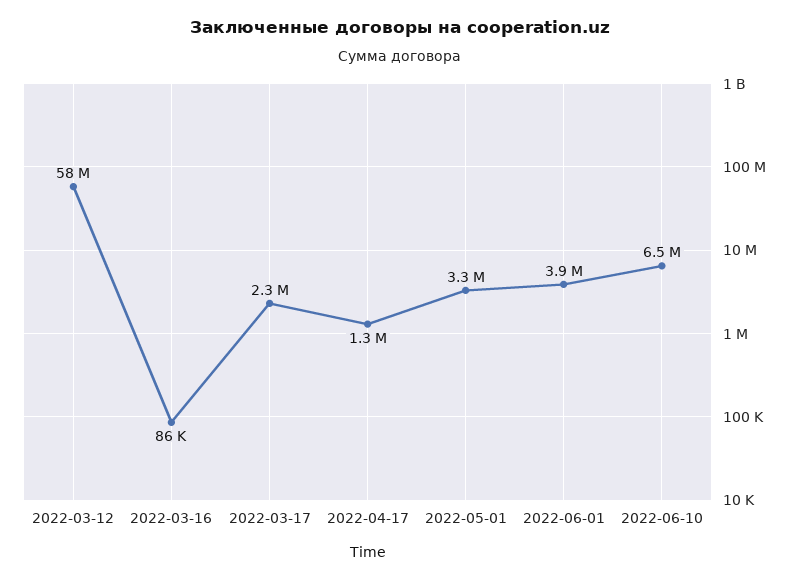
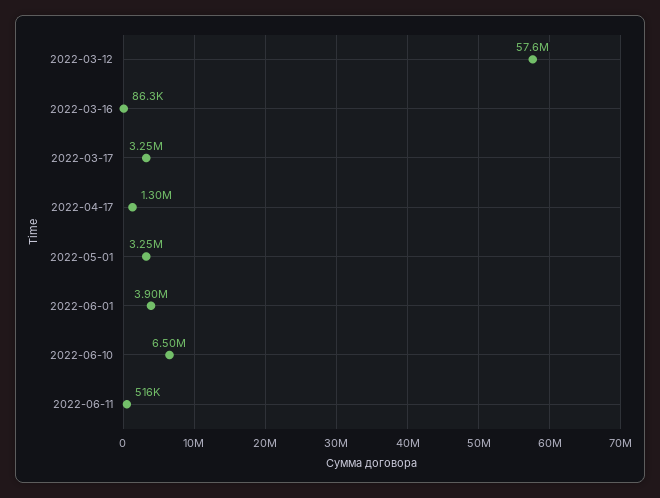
2022-03-17: 2300000 -> 3250000
2022-06-11: none -> 516000

